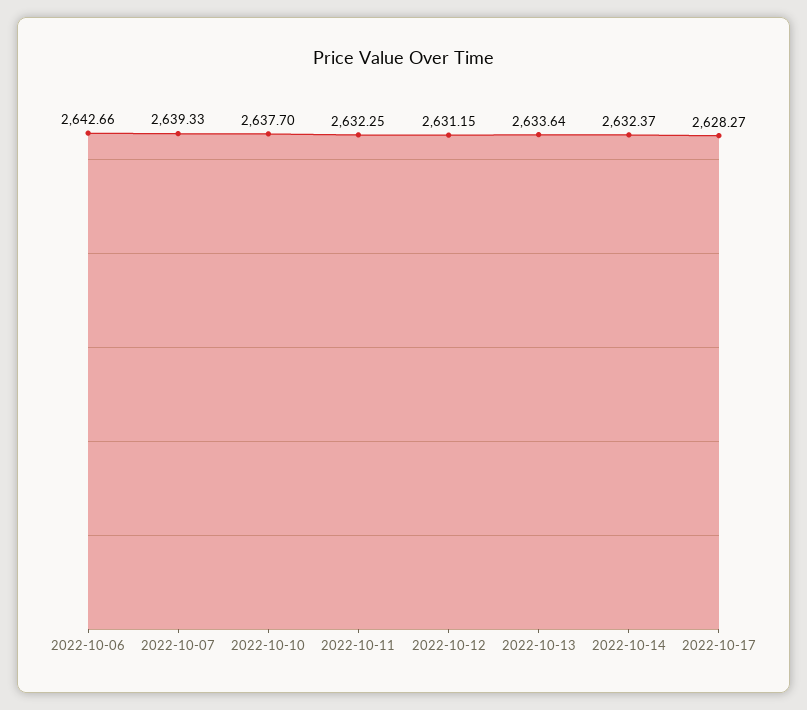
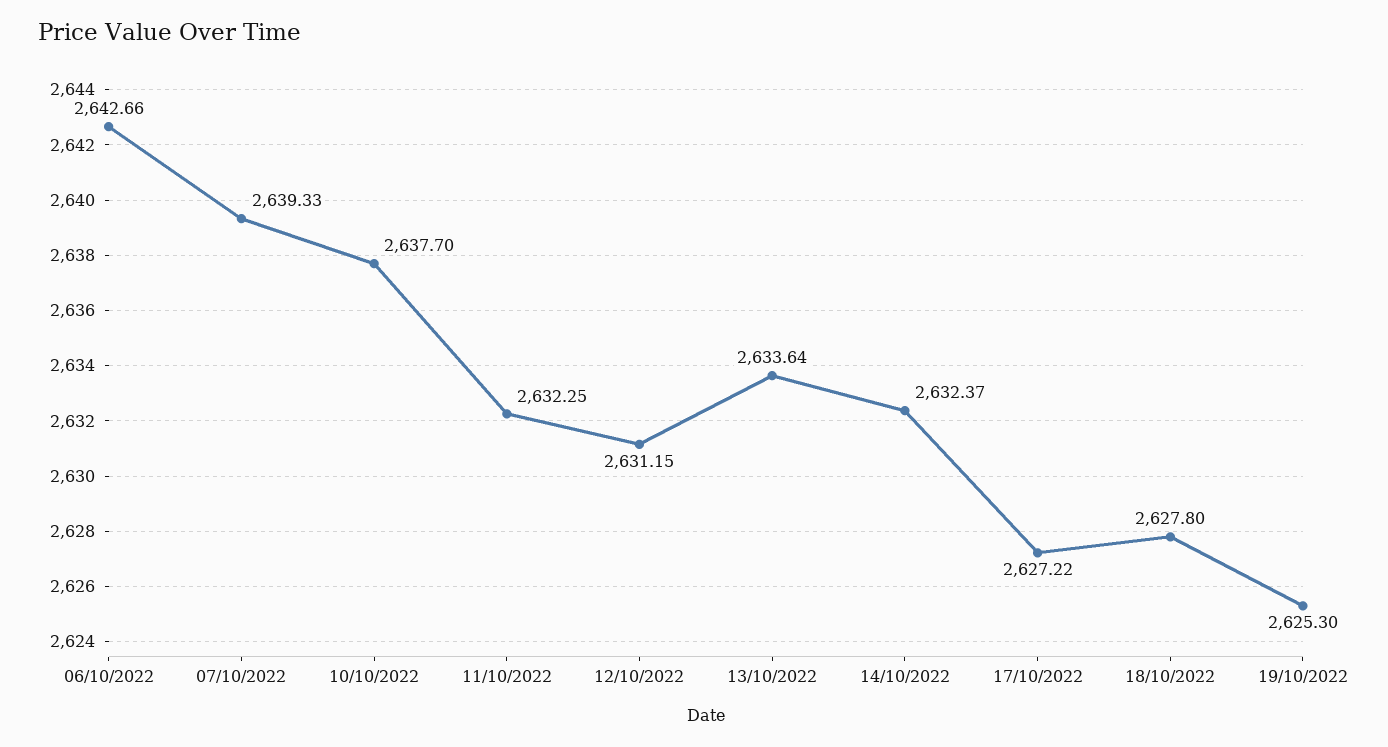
2022-10-17: 2628.27 -> 2627.22
18/10/2022: none -> 2627.8
19/10/2022: none -> 2625.3

